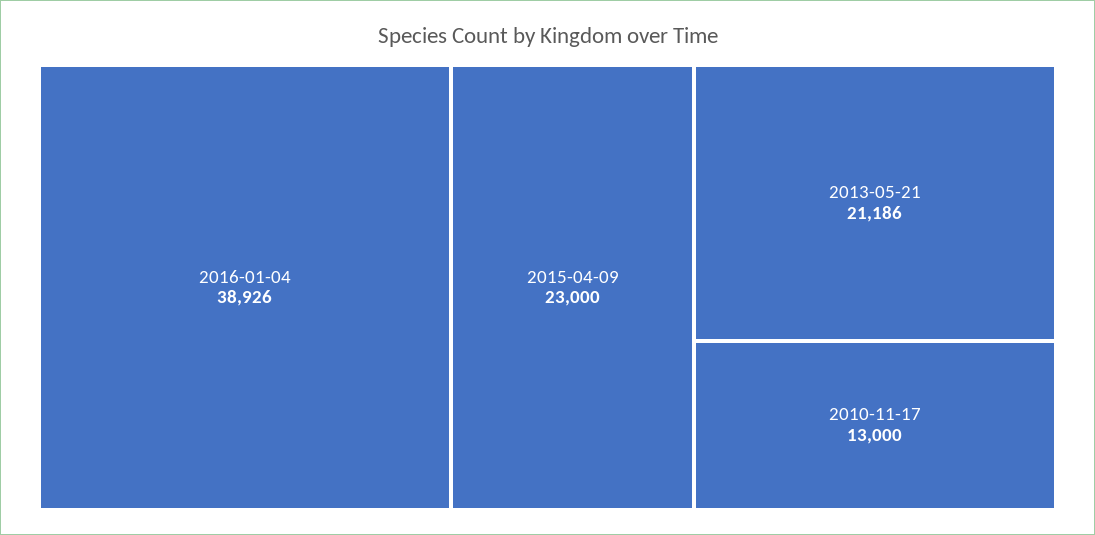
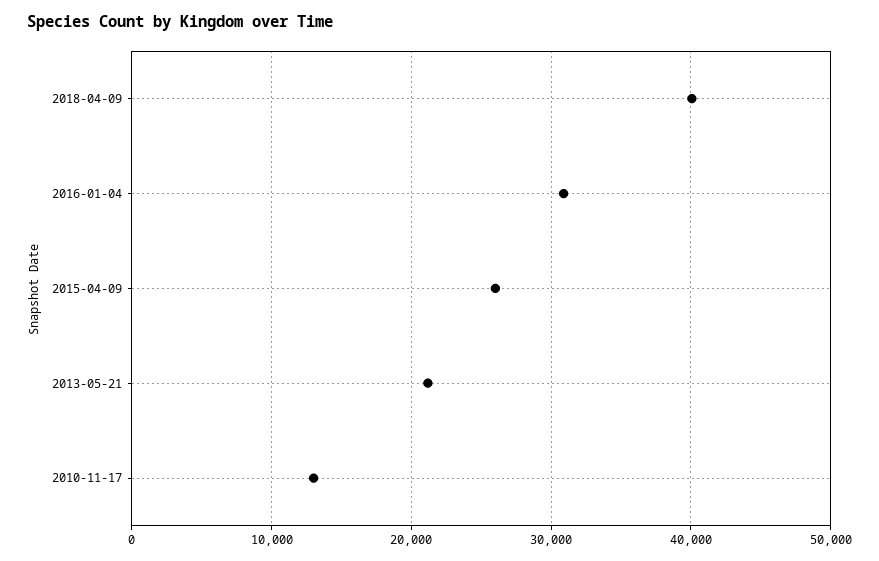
2016-01-04: 38926 -> 31000
2015-04-09: 23000 -> 26000
2018-04-09: none -> 40000

